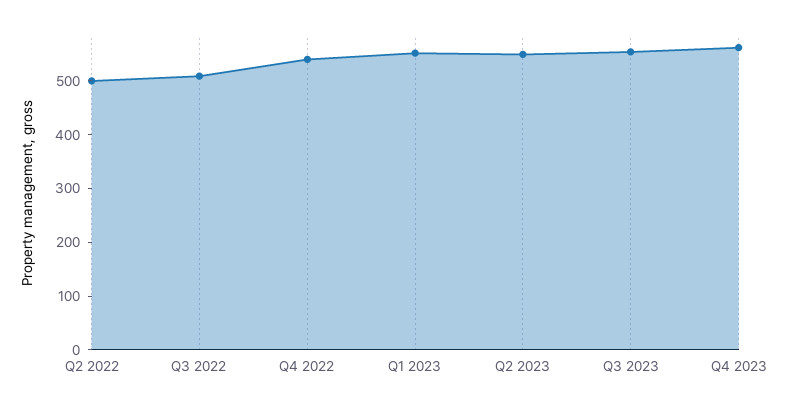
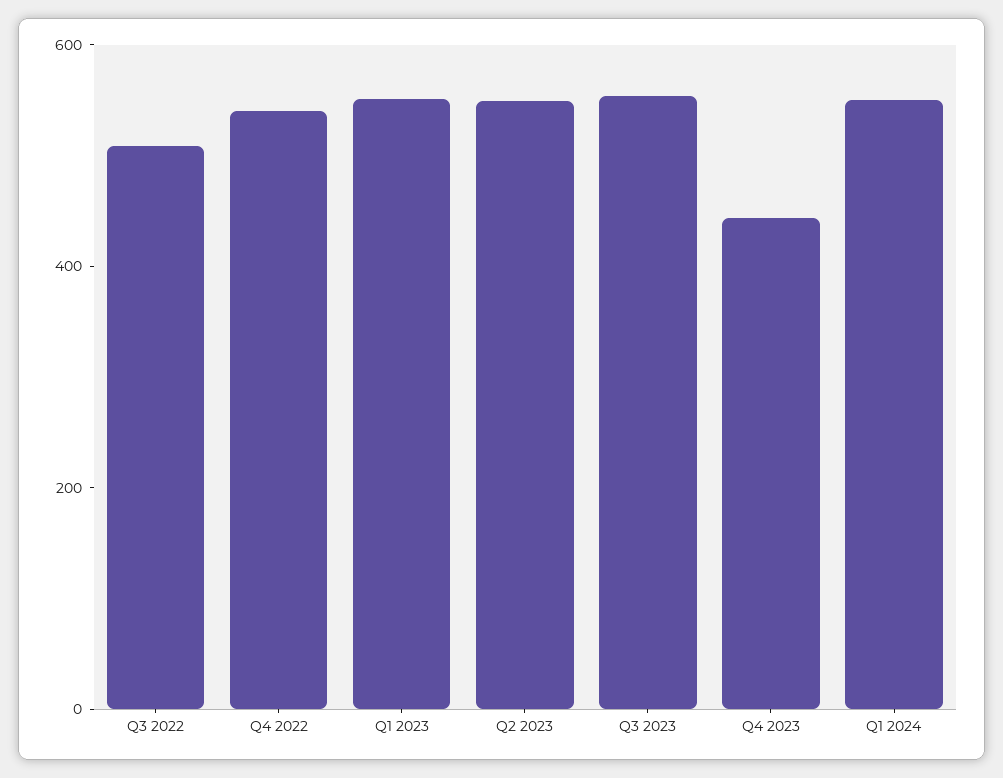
Q2 2022: 500 -> none
Q4 2023: 560 -> 450
Q1 2024: none -> 550

